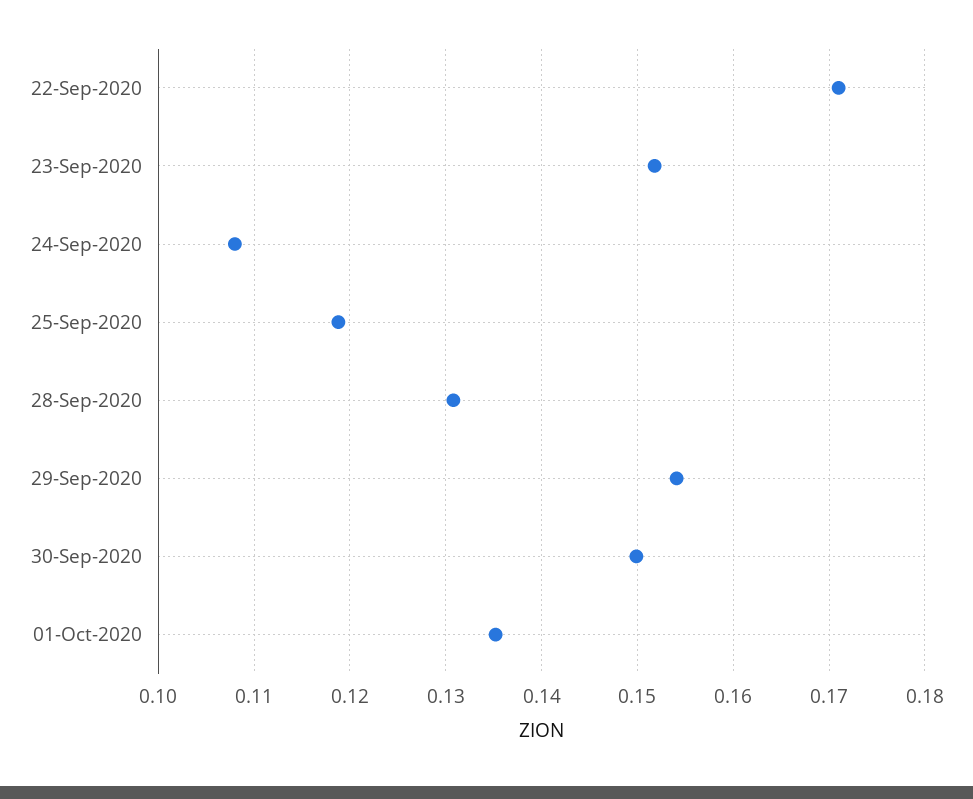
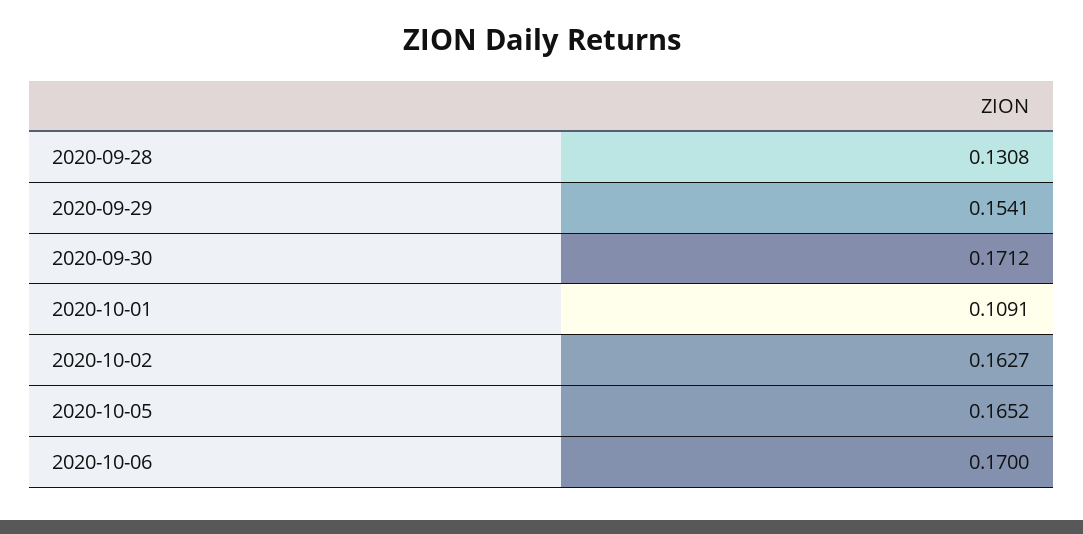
22-Sep-2020: 0.171 -> none
23-Sep-2020: 0.152 -> none
24-Sep-2020: 0.108 -> none
25-Sep-2020: 0.119 -> none
30-Sep-2020: 0.15 -> 0.1712
01-Oct-2020: 0.135 -> 0.1091
2020-10-02: none -> 0.1627
2020-10-05: none -> 0.1652
2020-10-06: none -> 0.17

